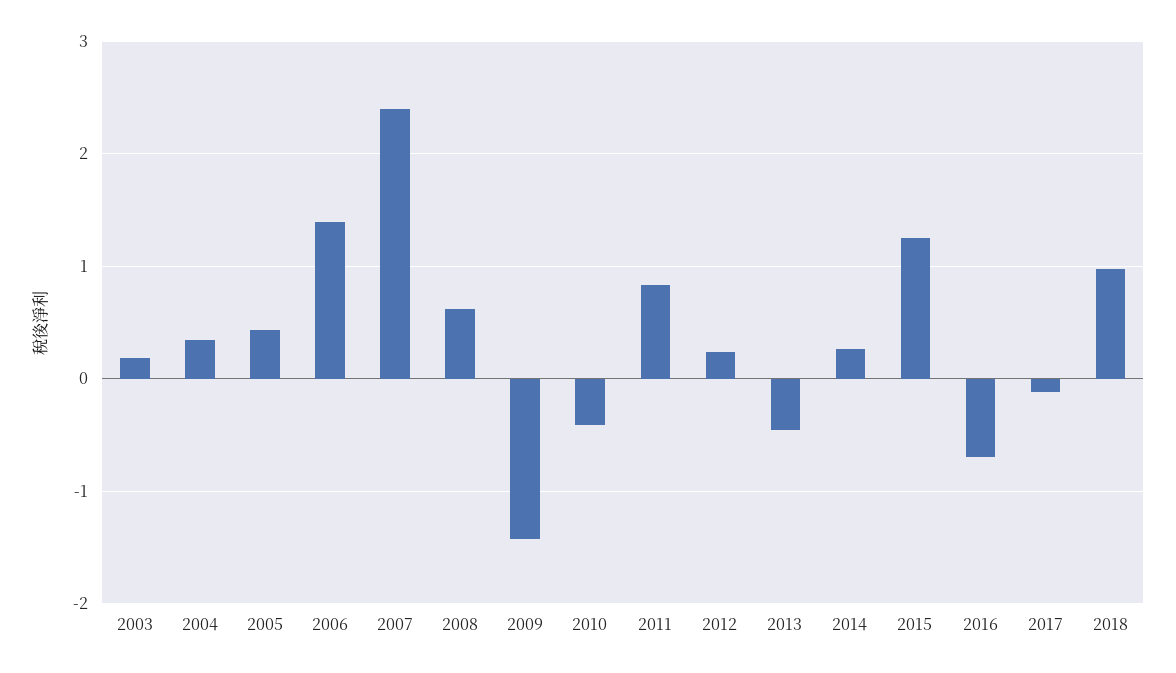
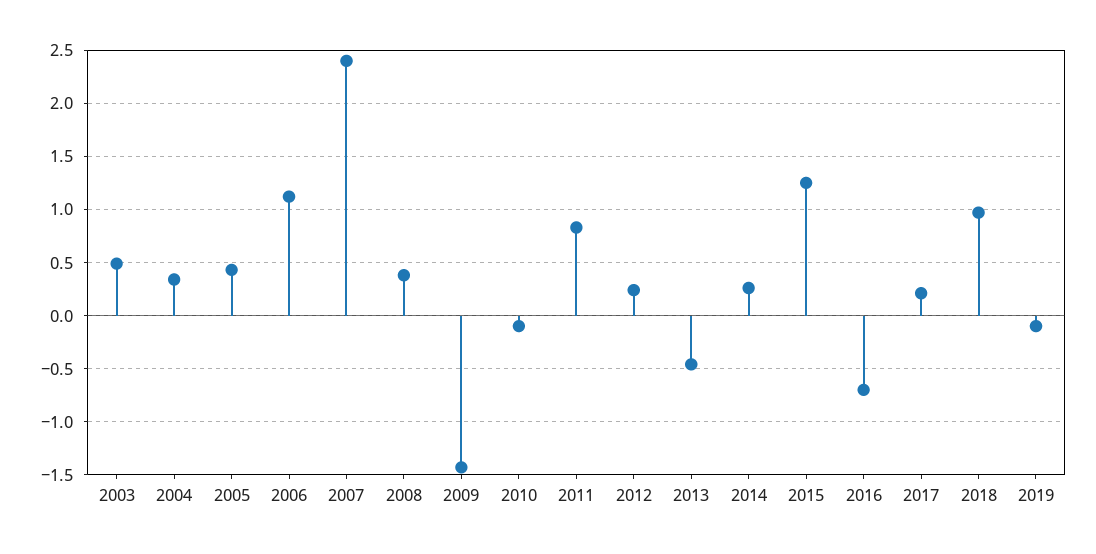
2003: 0.2 -> 0.5
2006: 1.4 -> 1.1
2008: 0.6 -> 0.4
2010: -0.4 -> -0.1
2017: -0.1 -> 0.2
2019: none -> -0.1

